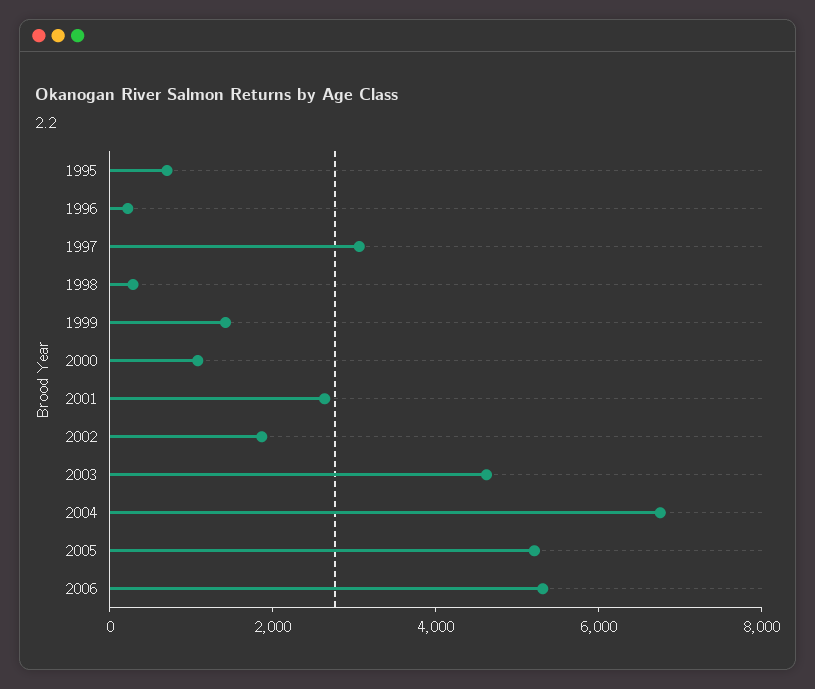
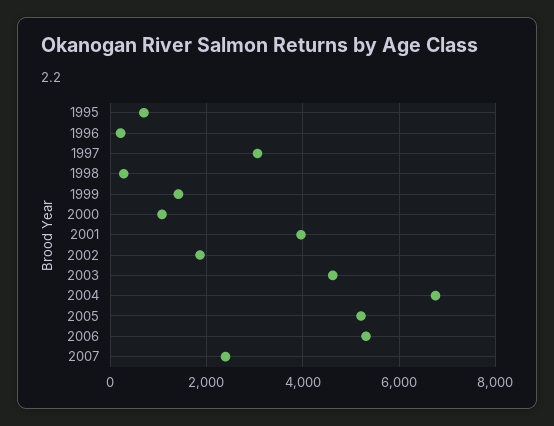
2001: 2500 -> 4000
2007: none -> 2400

